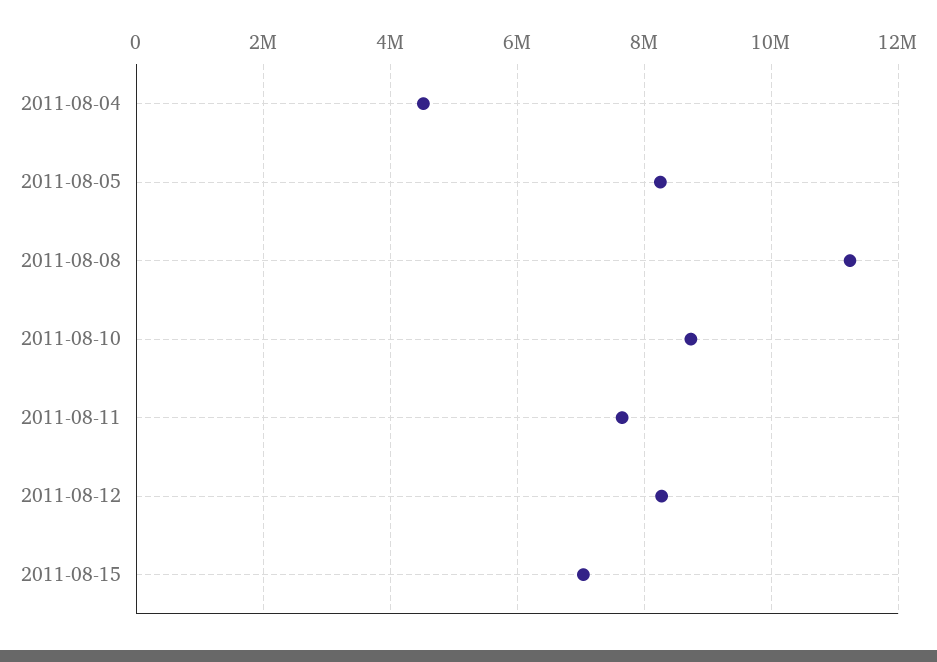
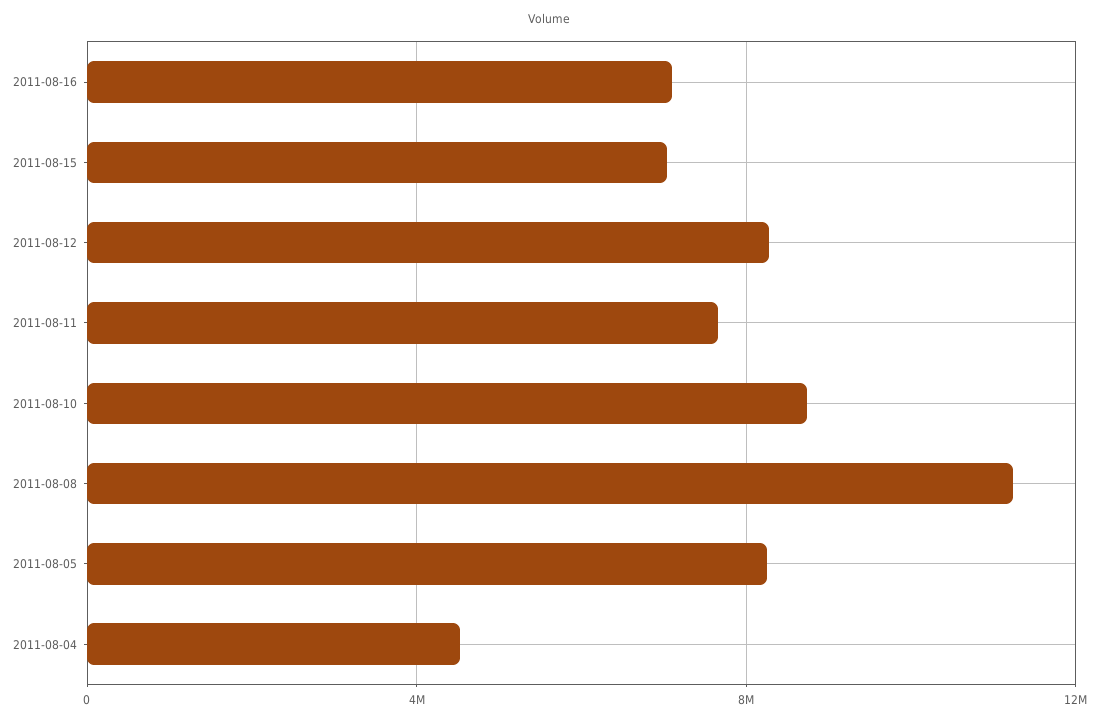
2011-08-16: none -> 7000000

